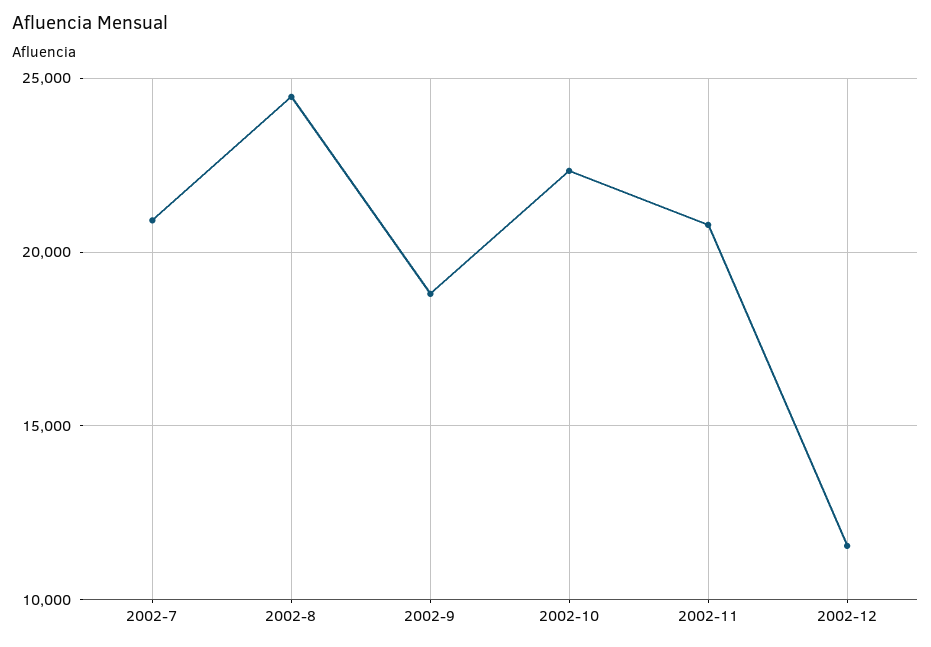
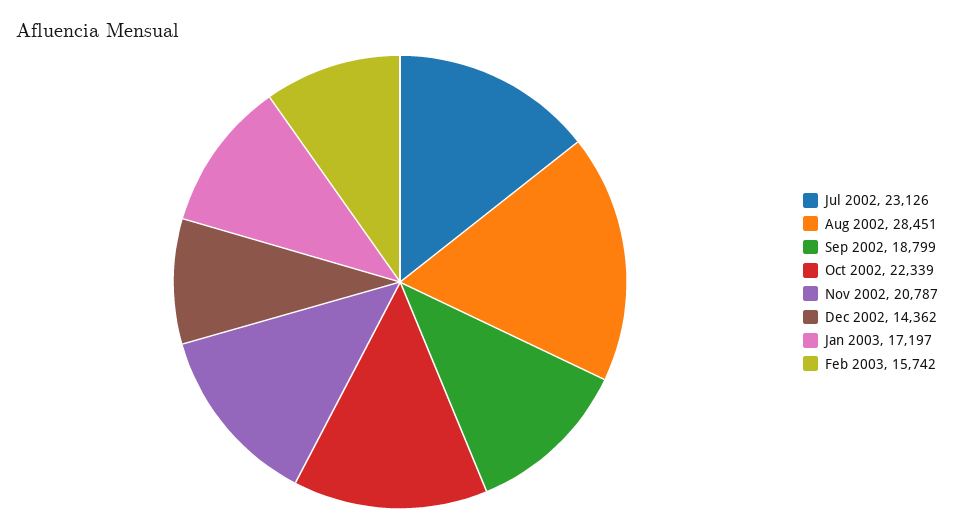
2002-7: 21000 -> 23126
2002-8: 24500 -> 28451
2002-12: 11500 -> 14362
Jan 2003: none -> 17197
Feb 2003: none -> 15742

